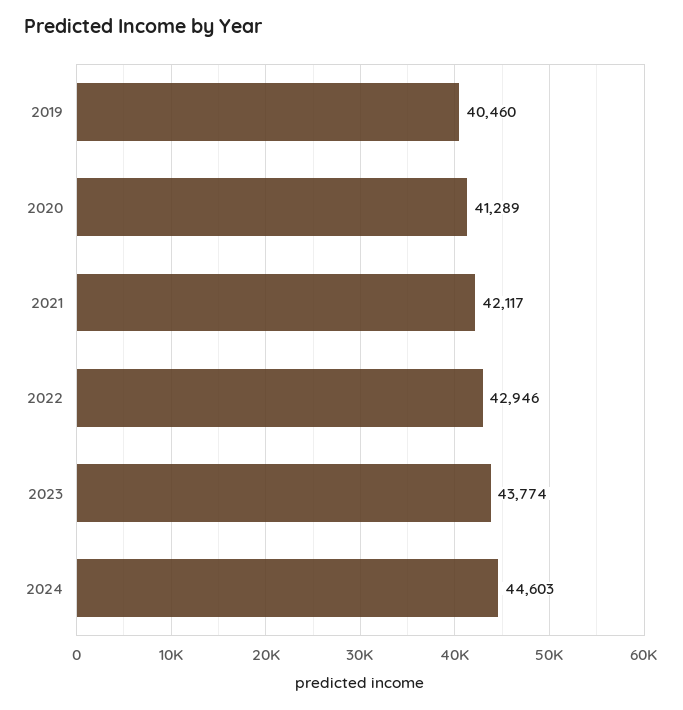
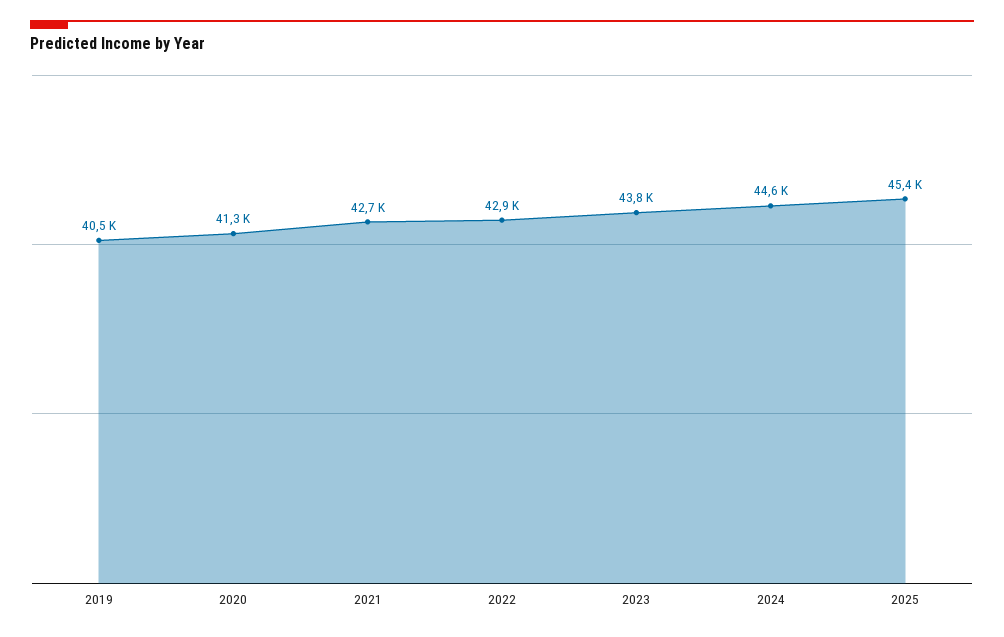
2021: 42117 -> 42700
2025: none -> 45400

